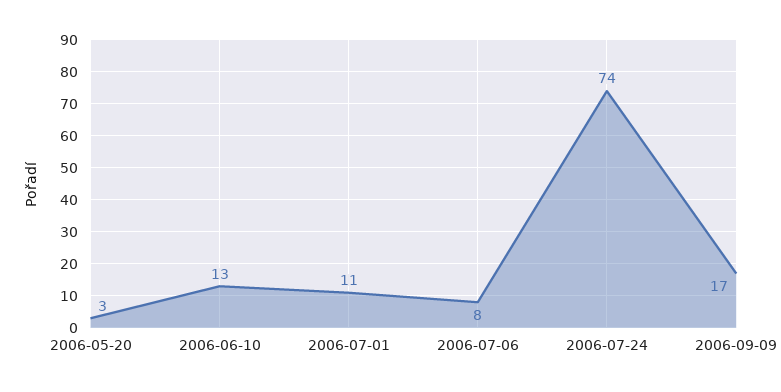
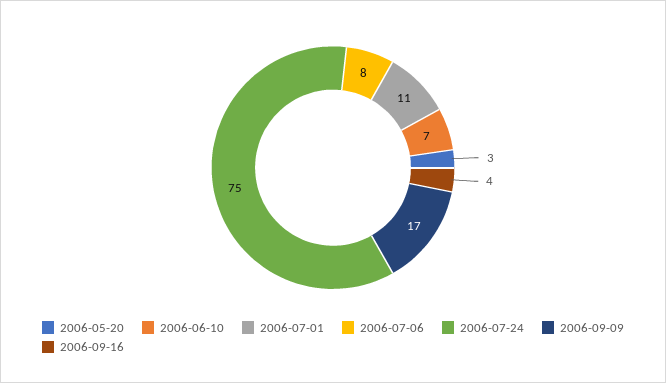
2006-06-10: 13 -> 7
2006-07-24: 74 -> 75
2006-09-16: none -> 4

